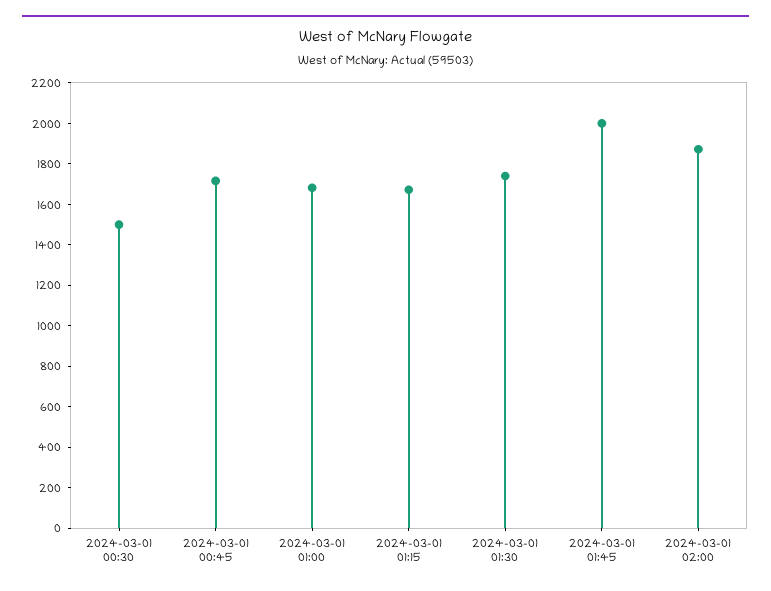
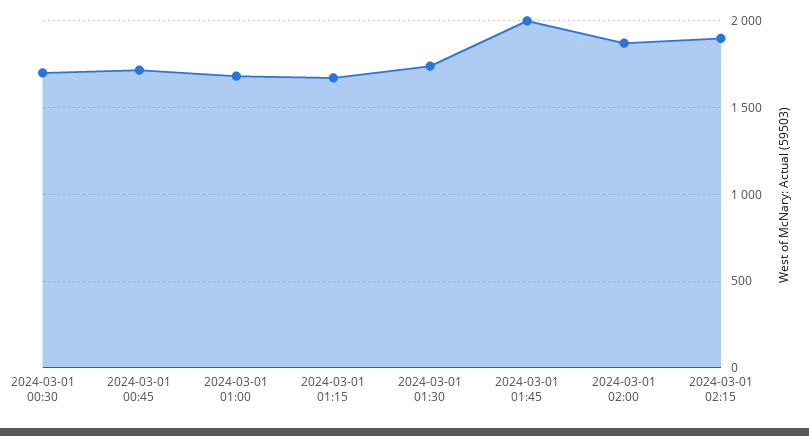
2024-03-01 00:30: 1500 -> 1700
2024-03-01 02:15: none -> 1900

